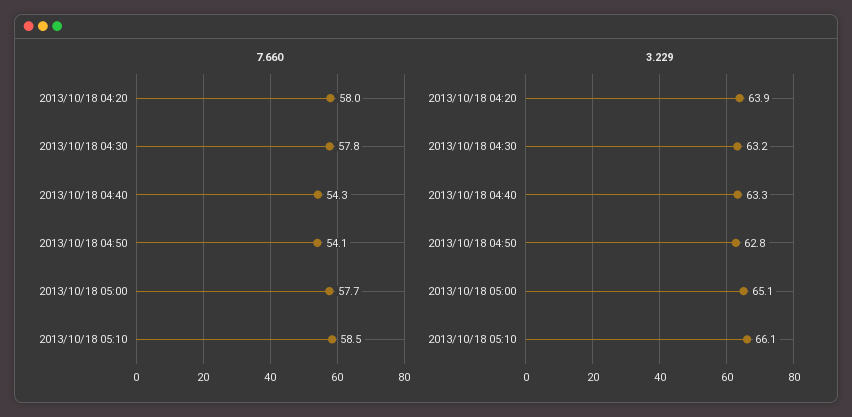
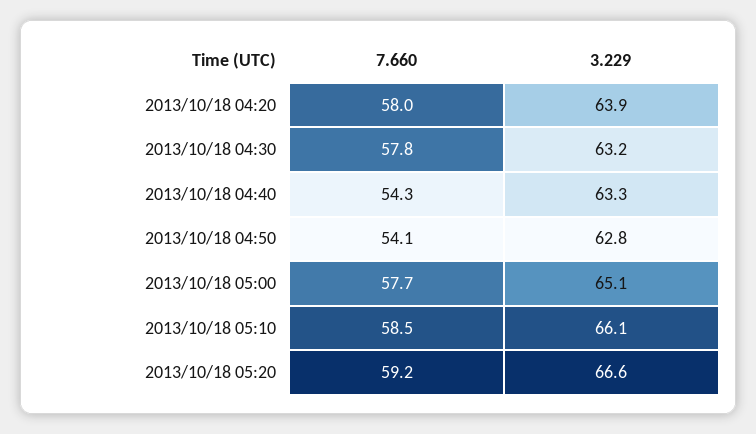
7.660, 2013/10/18 05:20: none -> 59.2
3.229, 2013/10/18 05:20: none -> 66.6

